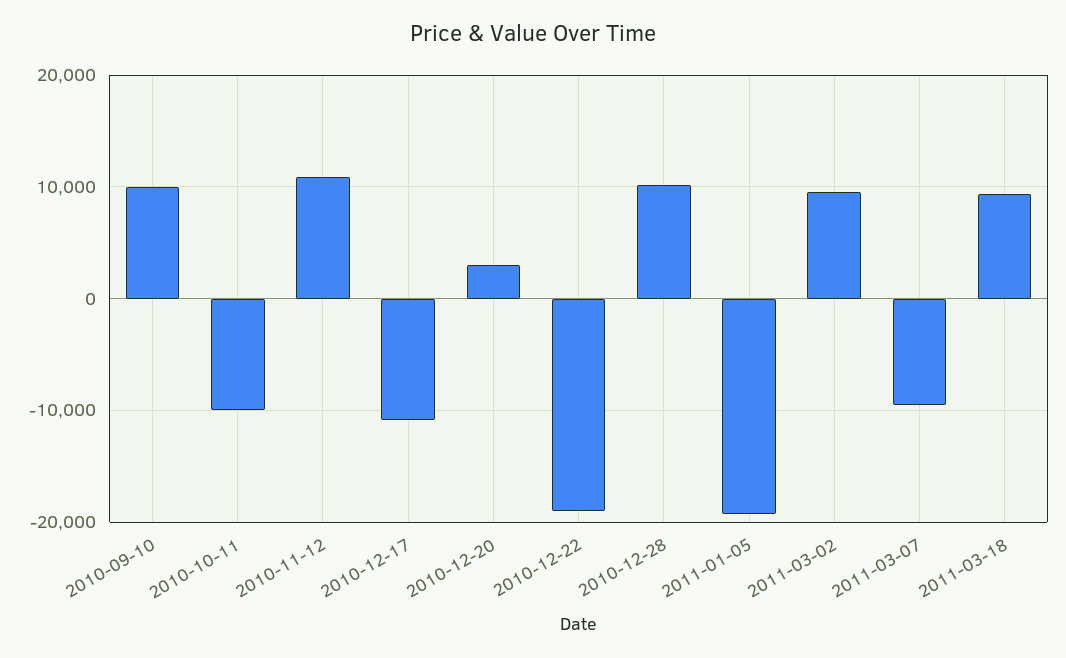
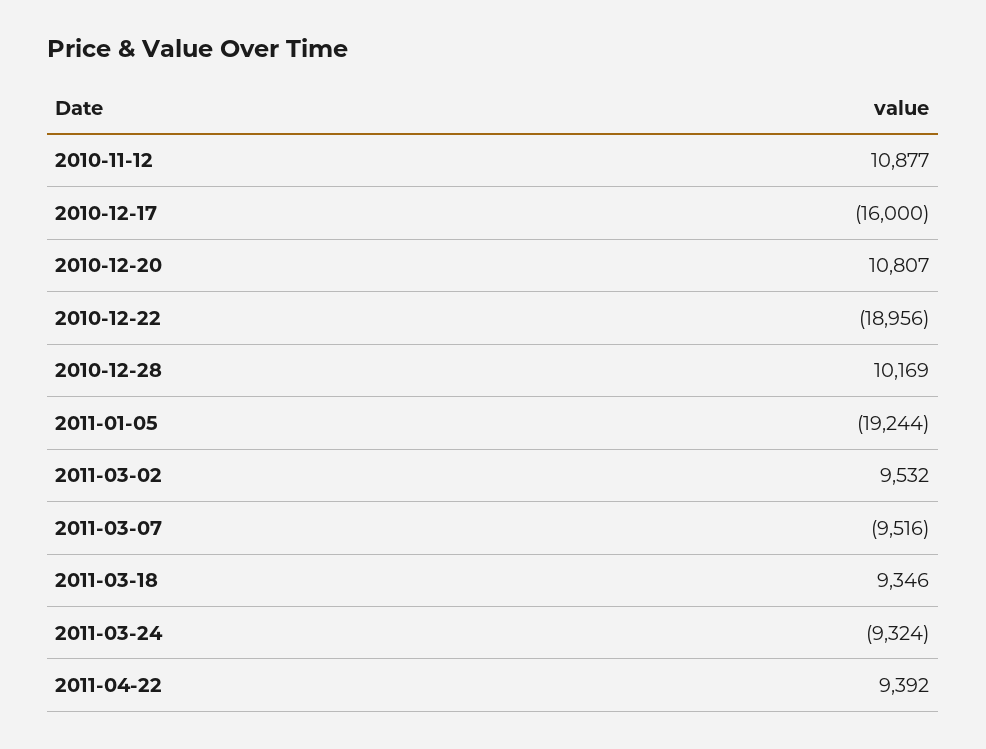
2010-09-10: 10000 -> none
2010-10-11: -10000 -> none
2010-12-17: -11000 -> -16000
2010-12-20: 3000 -> 10807
2011-03-24: none -> -9324
2011-04-22: none -> 9392

